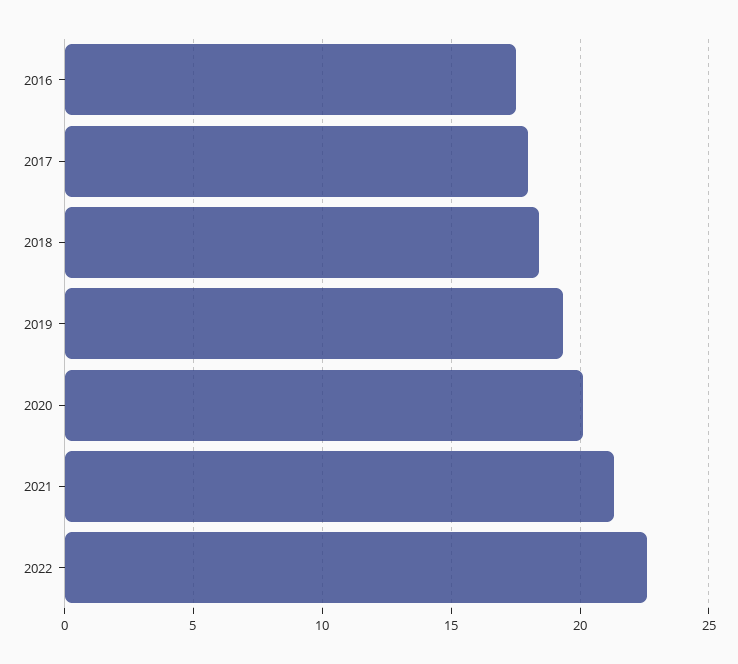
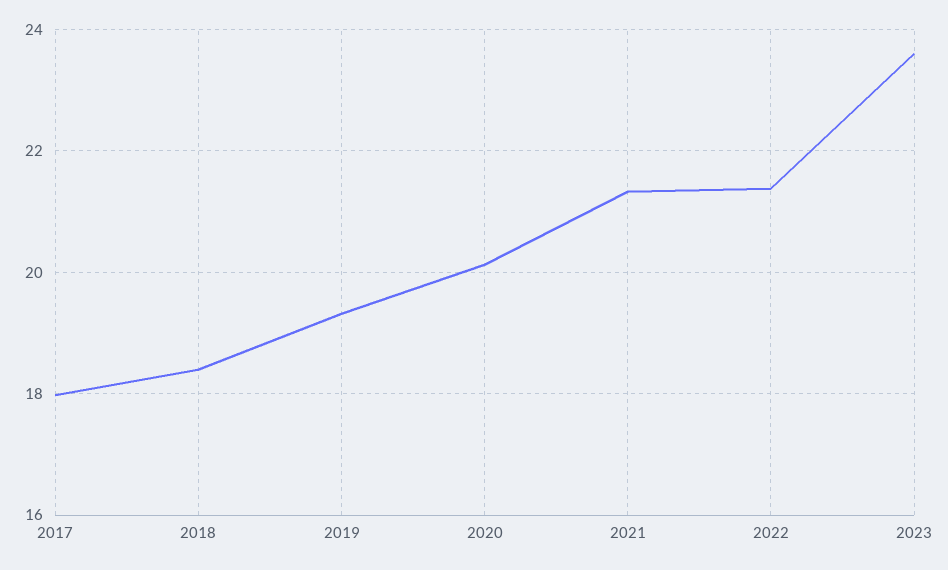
2016: 17.5 -> none
2022: 22.5 -> 21.4
2023: none -> 23.6

